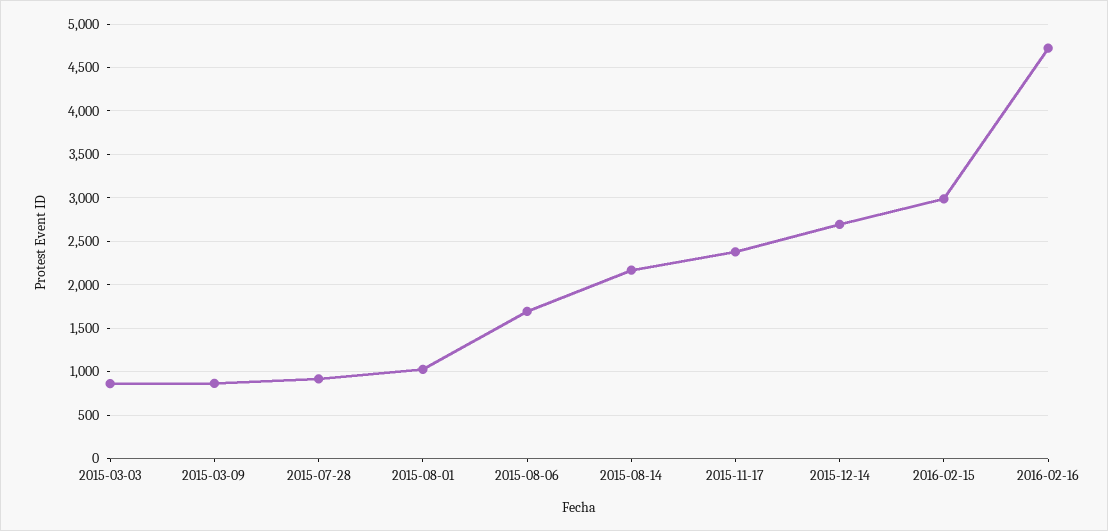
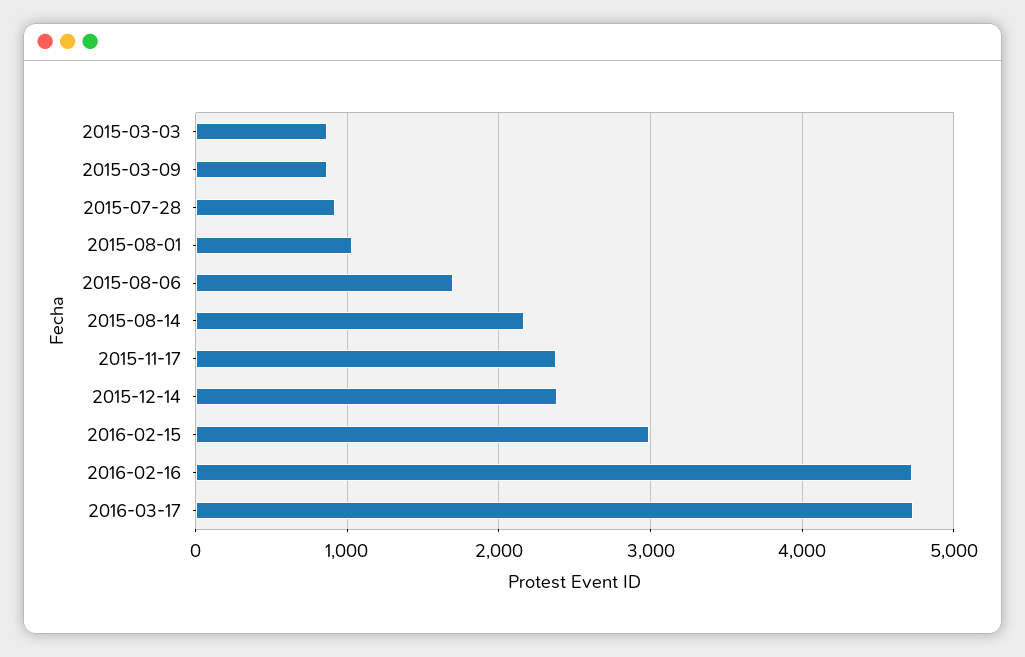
2015-12-14: 2700 -> 2400
2016-03-17: none -> 4700

